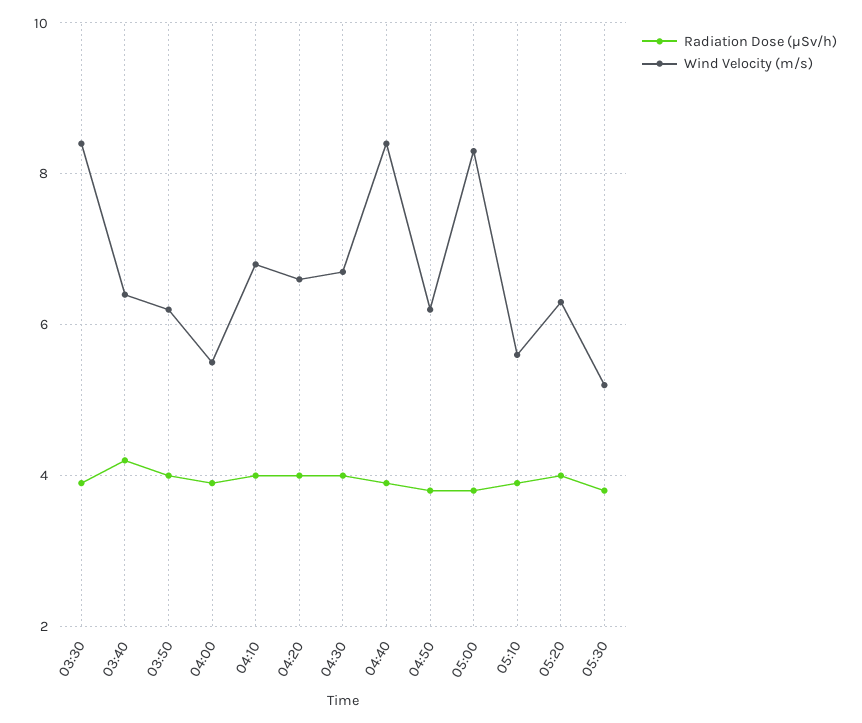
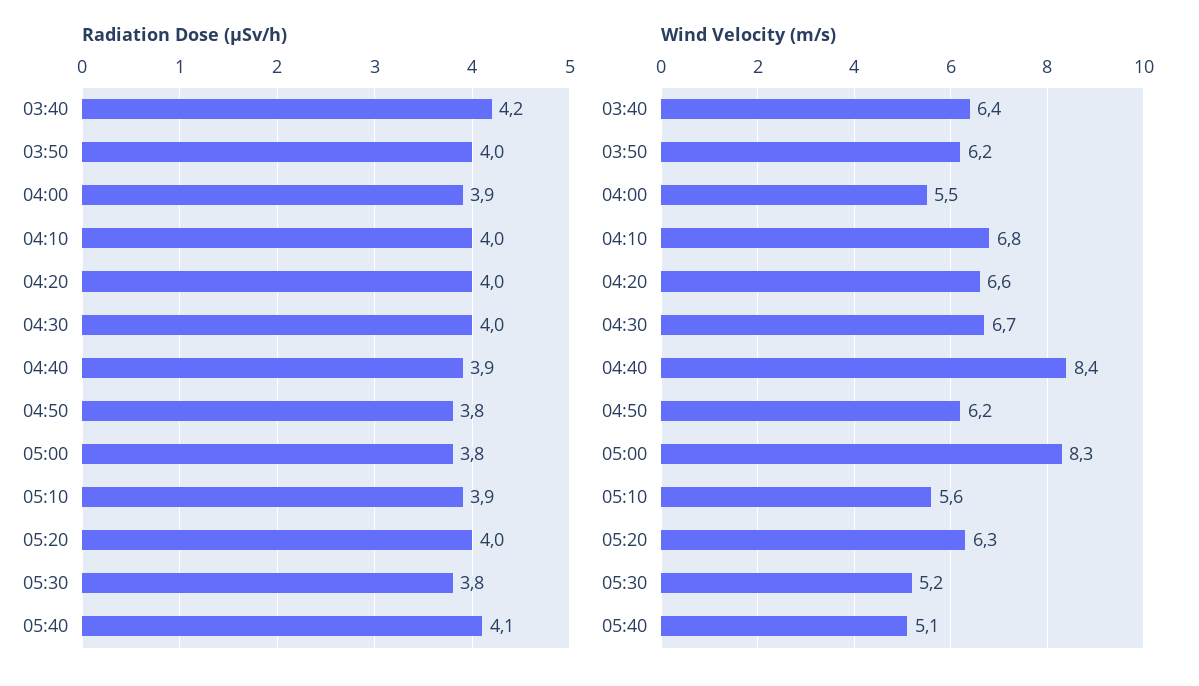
Radiation Dose (μSv/h), 03:30: 4 -> none
Wind Velocity (m/s), 03:30: 8.5 -> none
Radiation Dose (μSv/h), 05:40: none -> 4.1
Wind Velocity (m/s), 05:40: none -> 5.1

